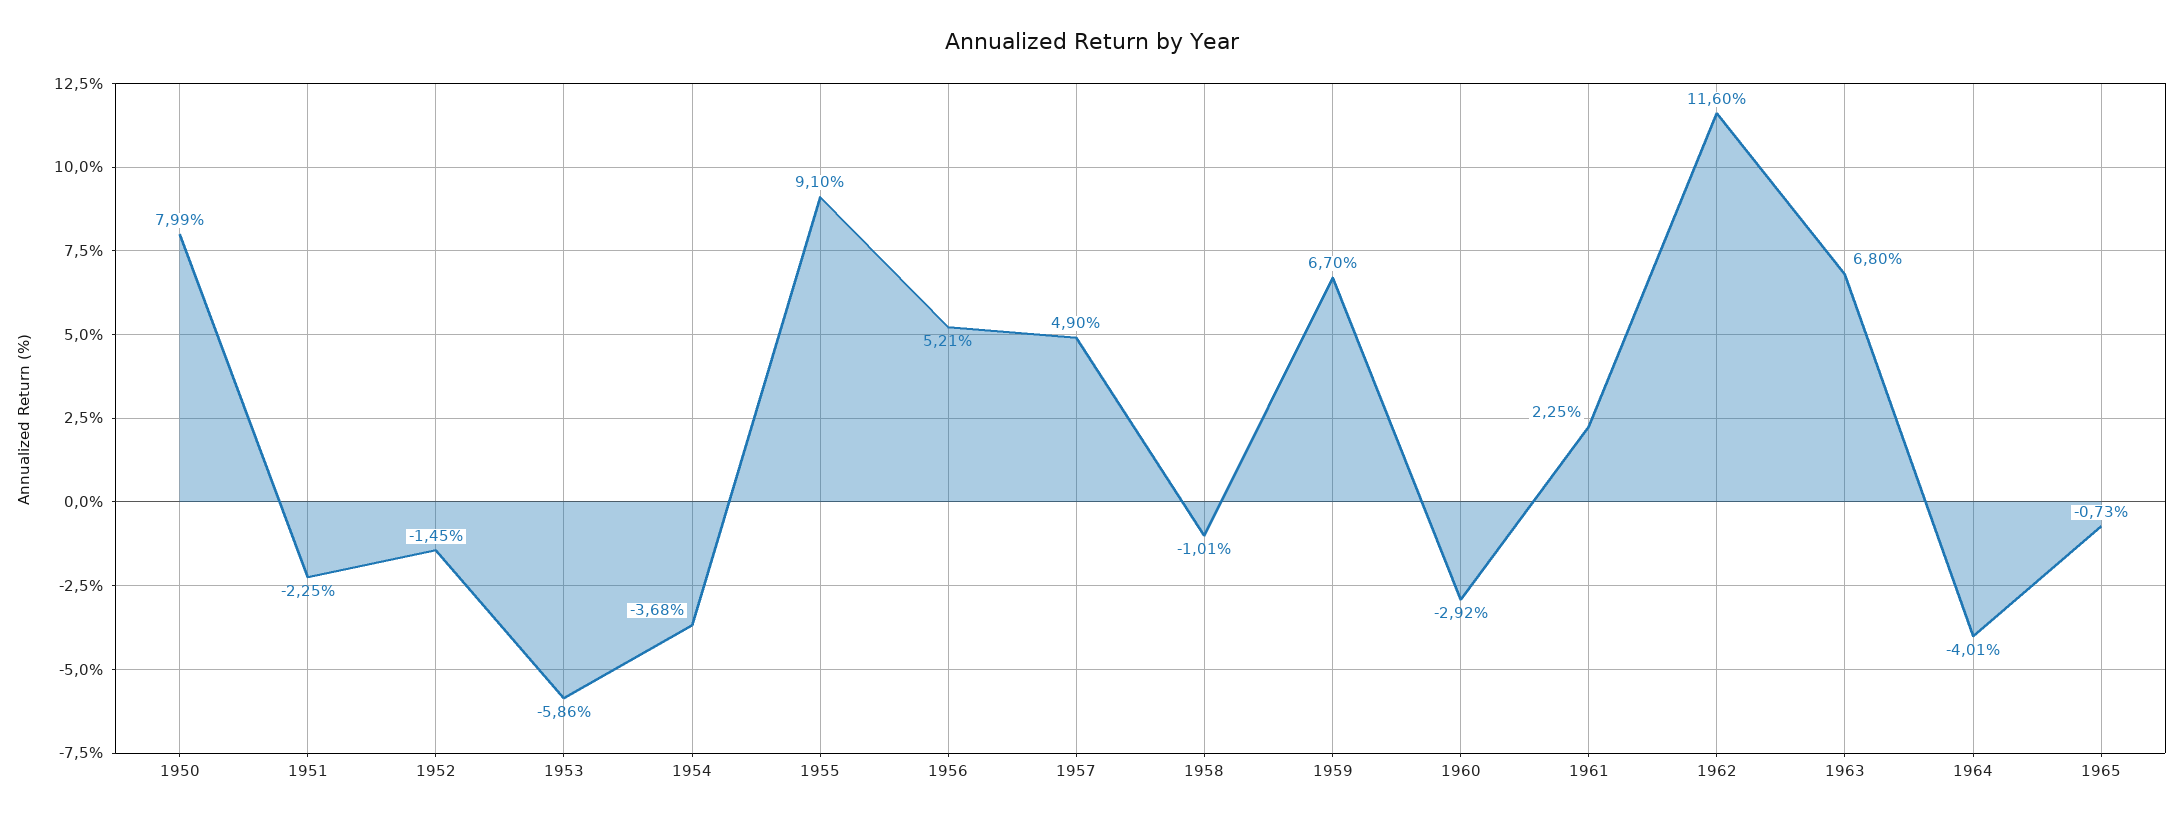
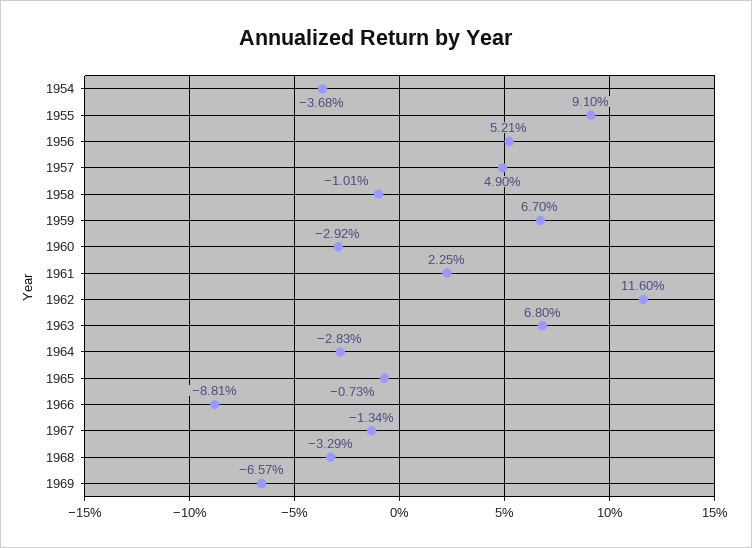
1950: 7.99 -> none
1951: -2.25 -> none
1952: -1.45 -> none
1953: -5.86 -> none
1964: -4.01 -> -2.83
1966: none -> -8.81
1967: none -> -1.34
1968: none -> -3.29
1969: none -> -6.57

